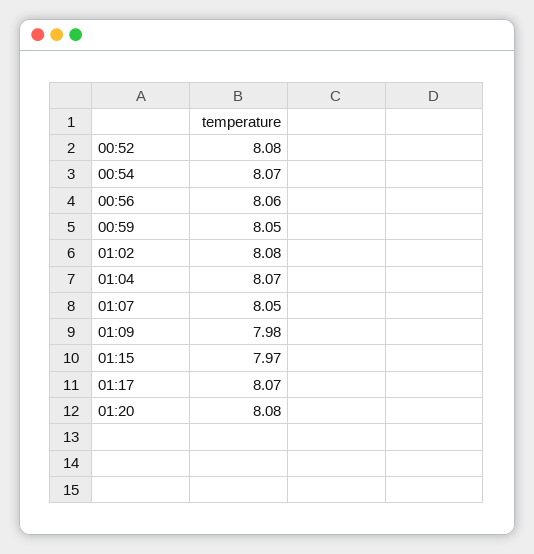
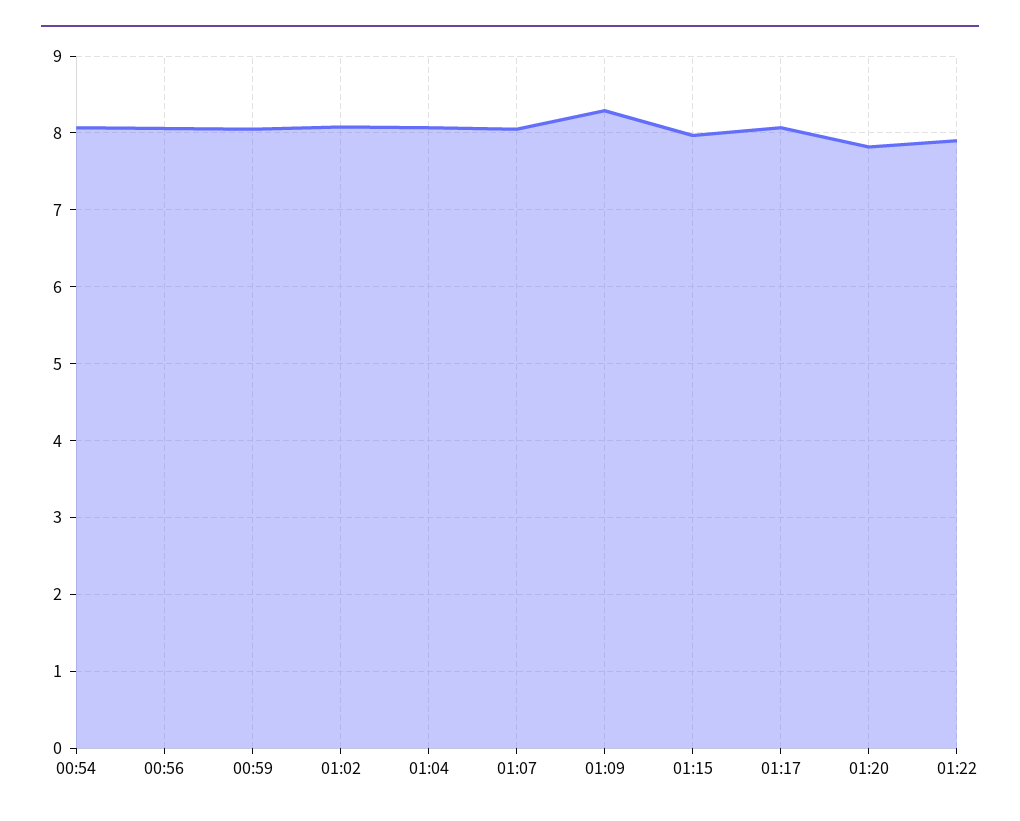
00:52: 8.08 -> none
01:09: 7.98 -> 8.3
01:20: 8.08 -> 7.8
01:22: none -> 7.9

